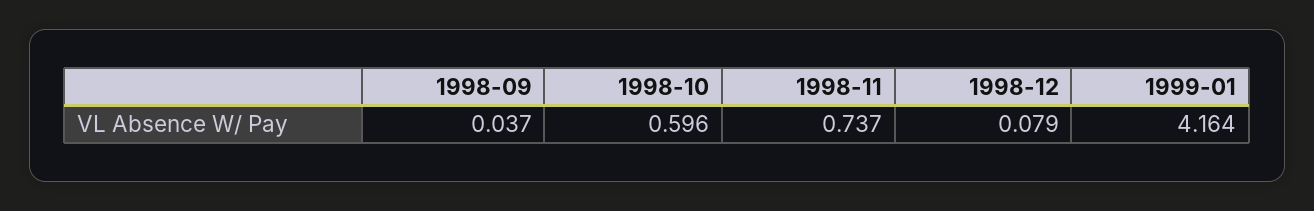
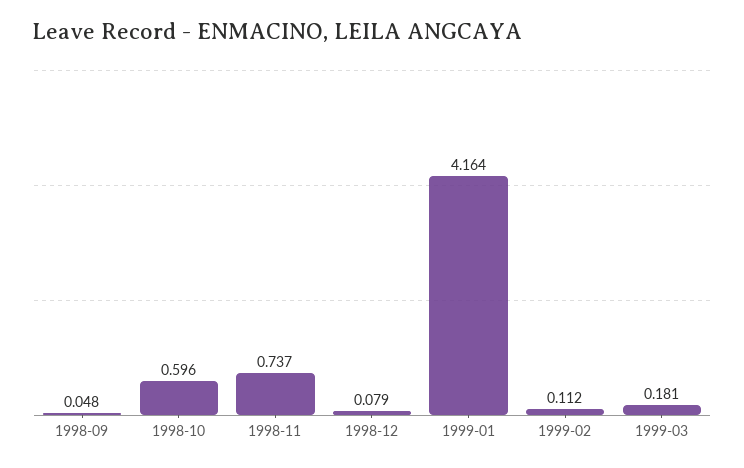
1998-09: 0.037 -> 0.048
1999-02: none -> 0.112
1999-03: none -> 0.181

